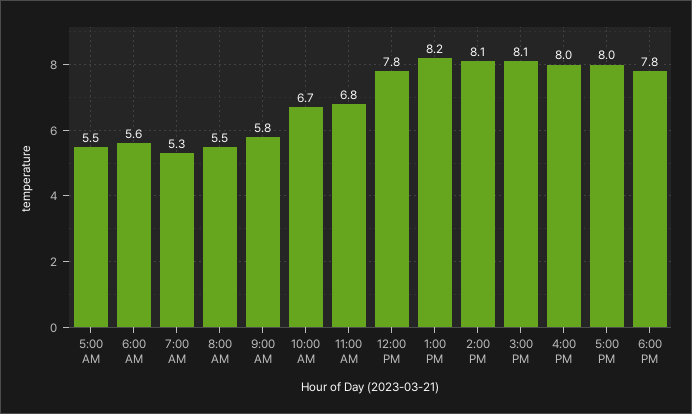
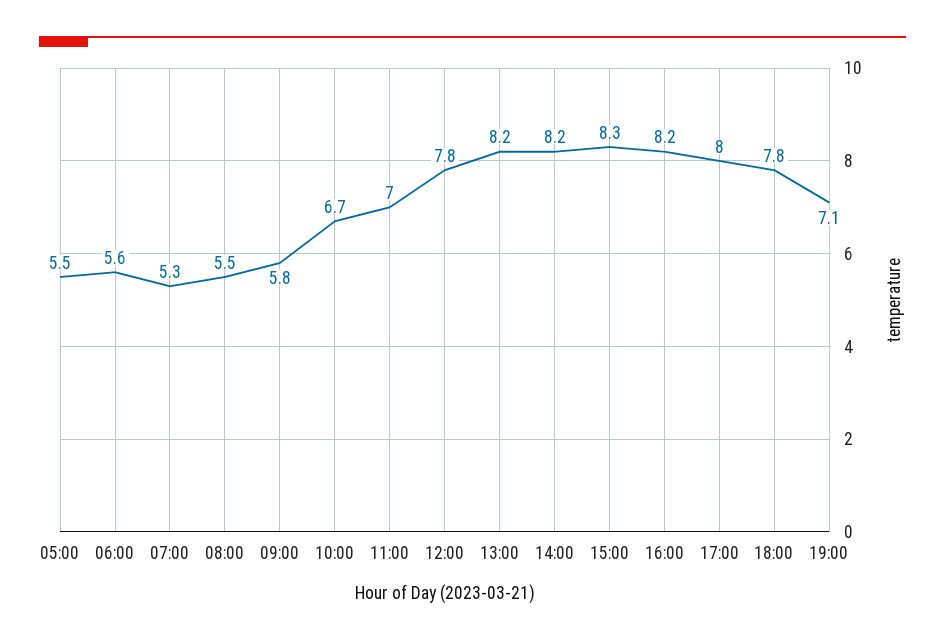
11:00 AM: 6.8 -> 7
2:00 PM: 8.1 -> 8.2
3:00 PM: 8.1 -> 8.3
4:00 PM: 8 -> 8.2
19:00: none -> 7.1

